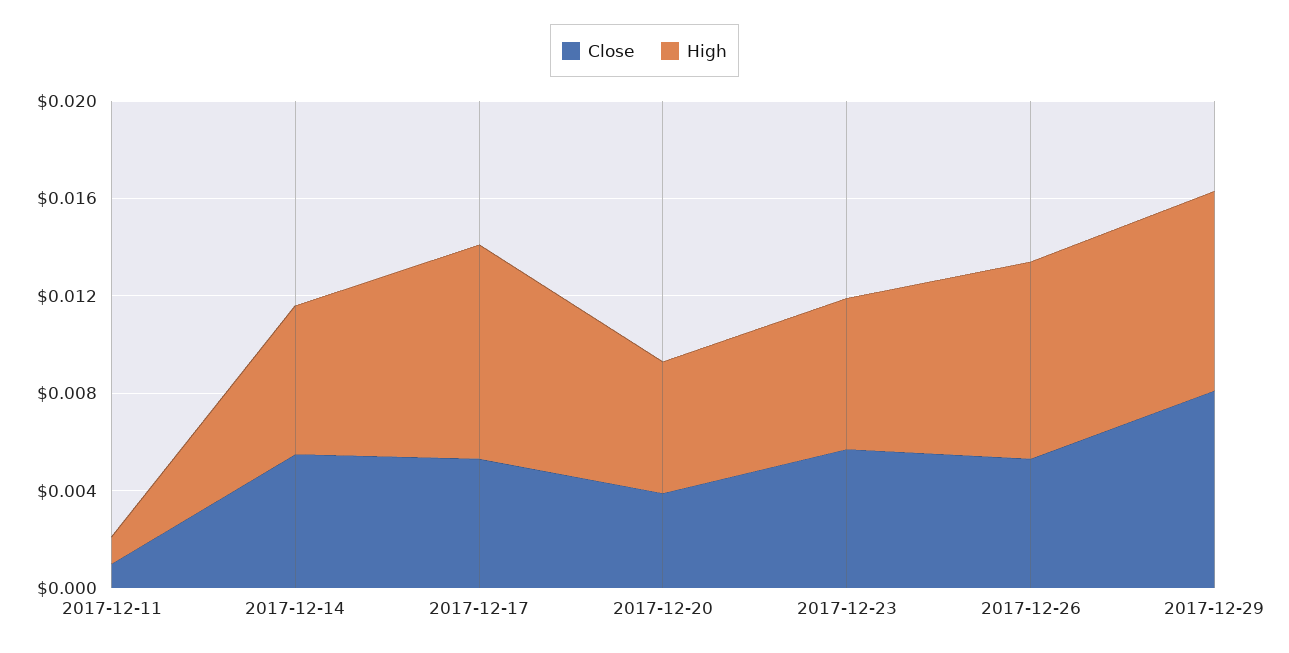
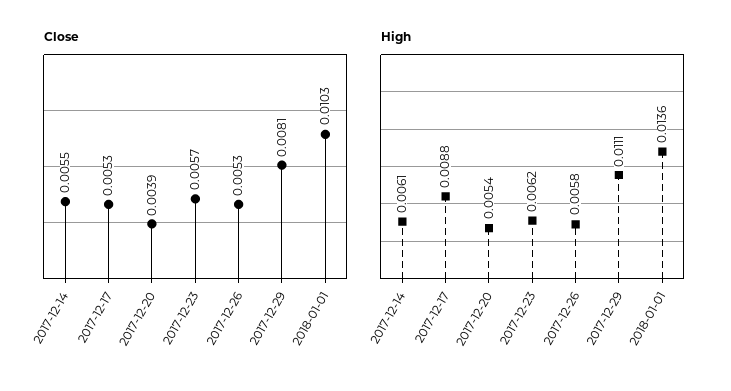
Close, 2017-12-11: 0.001 -> none
High, 2017-12-11: 0.001 -> none
High, 2017-12-26: 0.008 -> 0.0058
High, 2017-12-29: 0.008 -> 0.0111
Close, 2018-01-01: none -> 0.0103
High, 2018-01-01: none -> 0.0136

